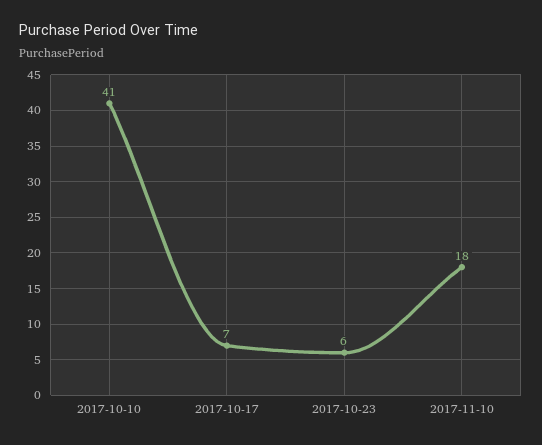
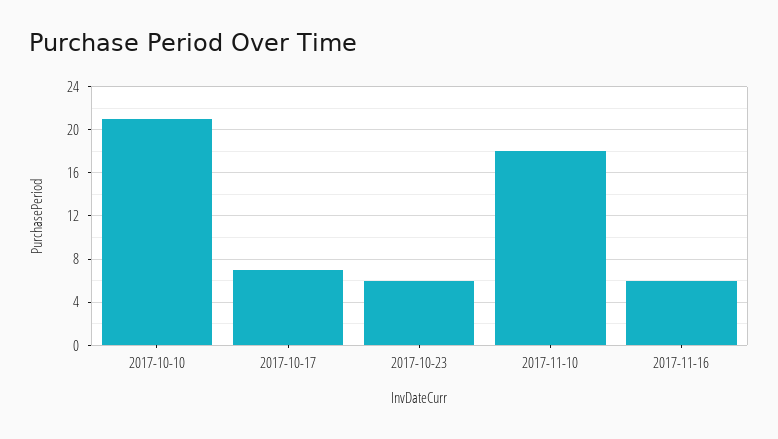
2017-10-10: 41 -> 21
2017-11-16: none -> 6

